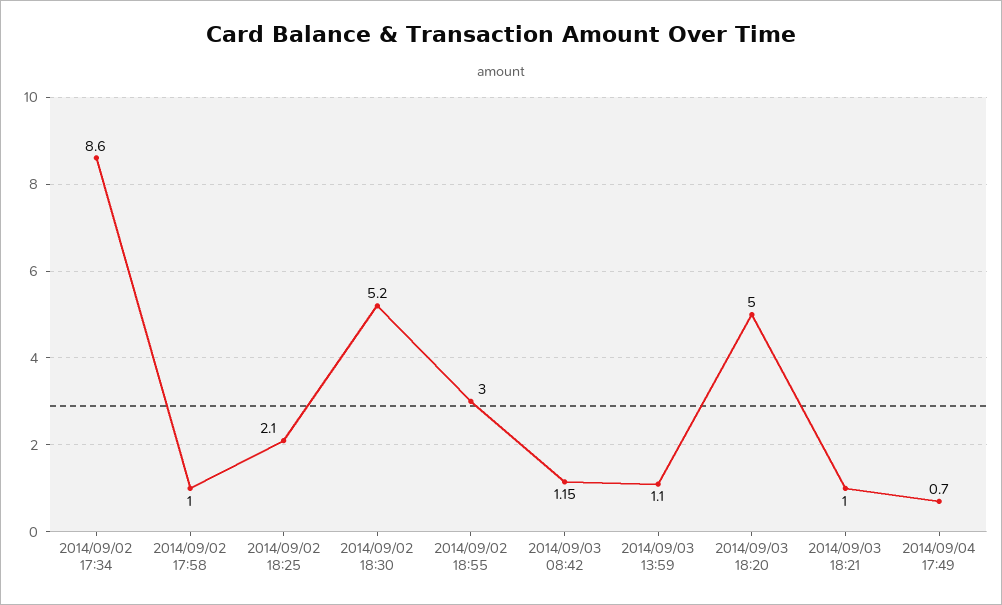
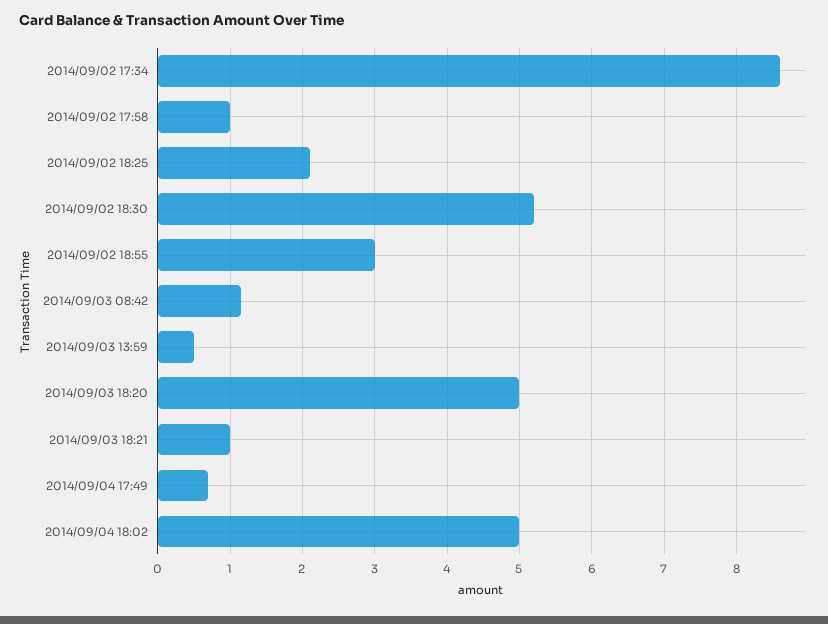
2014/09/03 13:59: 1.1 -> 0.5
2014/09/04 18:02: none -> 5

